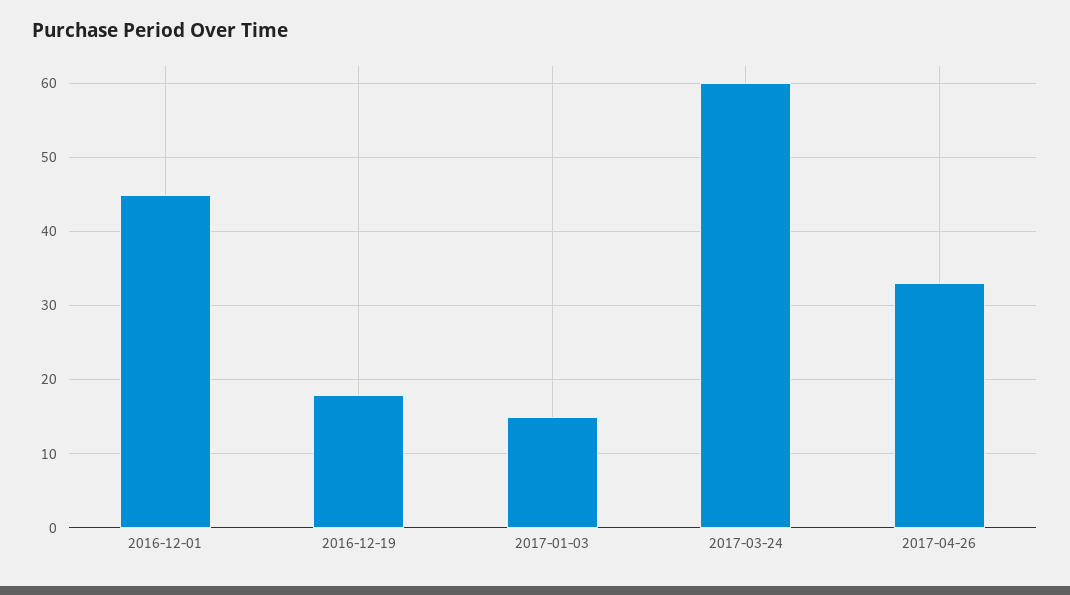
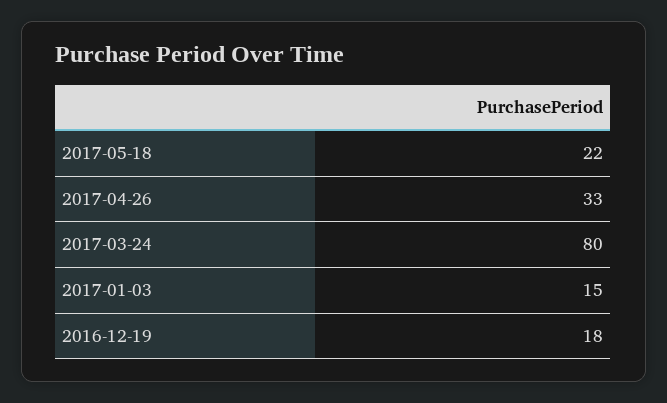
2016-12-01: 45 -> none
2017-03-24: 60 -> 80
2017-05-18: none -> 22

